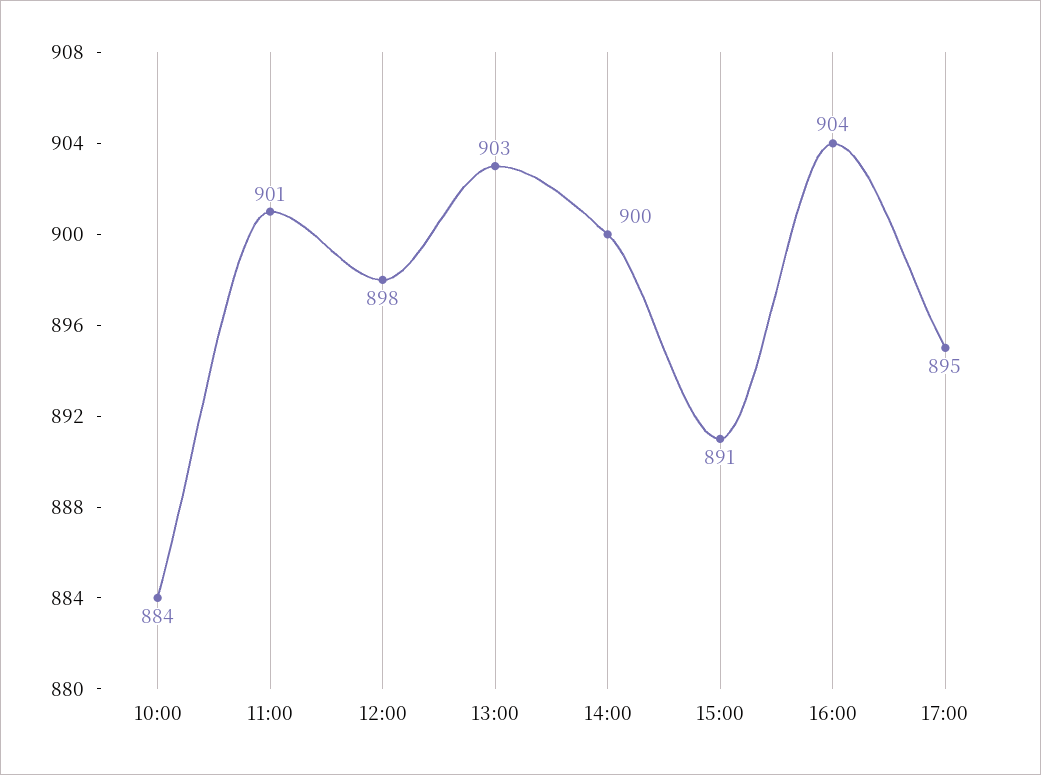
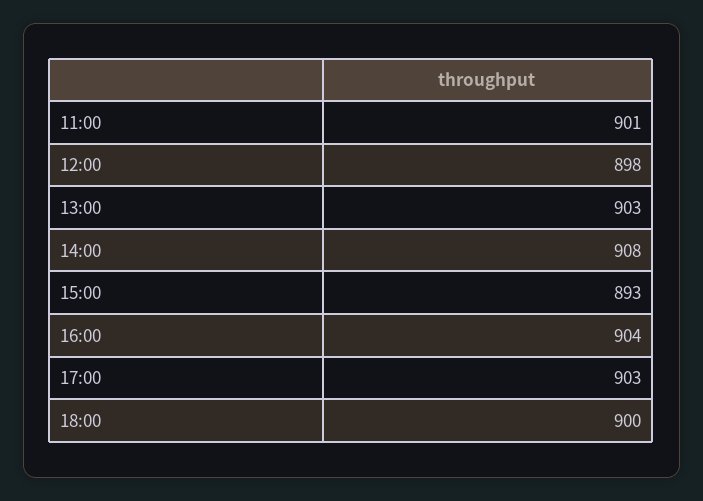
10:00: 884 -> none
14:00: 900 -> 908
15:00: 891 -> 893
17:00: 895 -> 903
18:00: none -> 900

